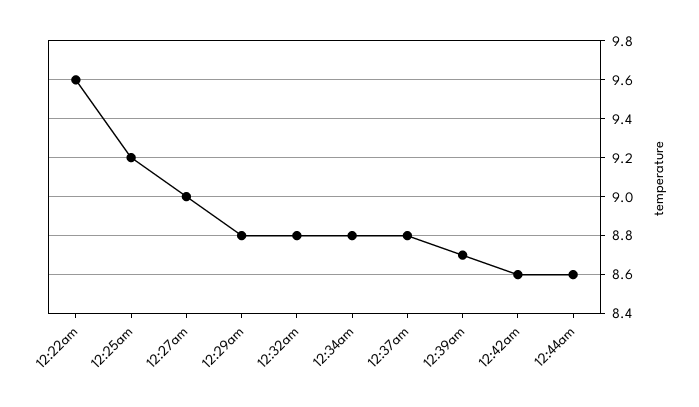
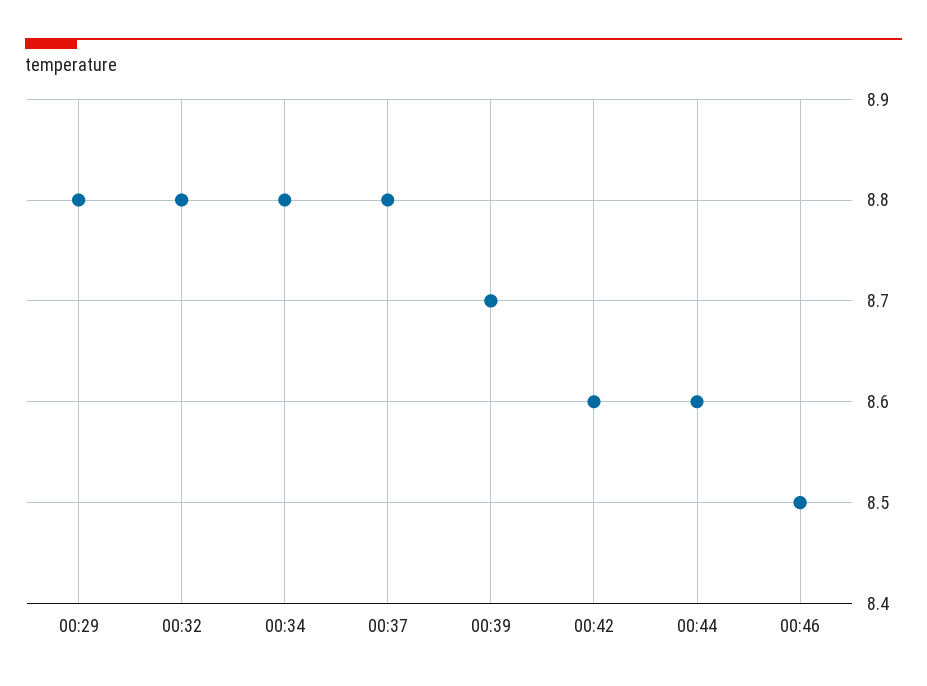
12:22am: 9.6 -> none
12:25am: 9.2 -> none
12:27am: 9 -> none
00:46: none -> 8.5

